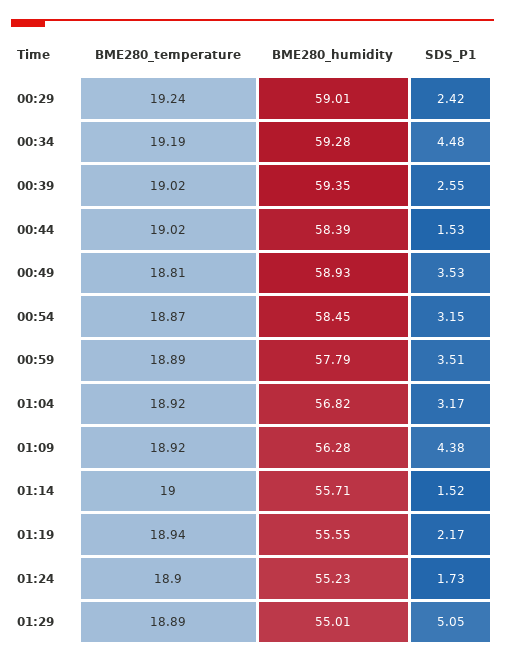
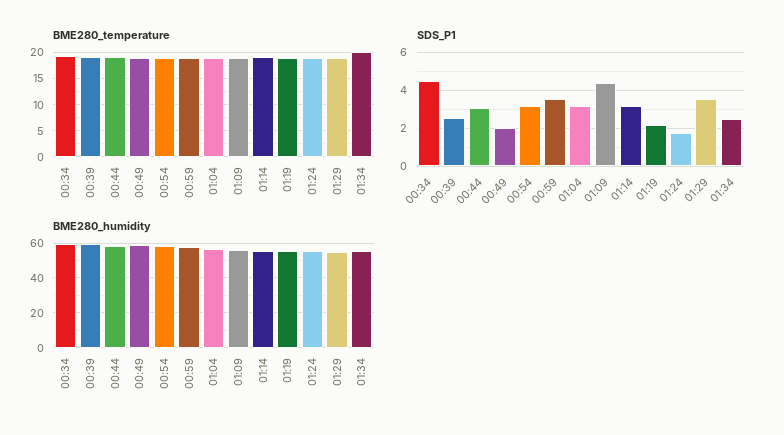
BME280_temperature, 00:29: 19.24 -> none
BME280_humidity, 00:29: 59.01 -> none
SDS_P1, 00:29: 2.42 -> none
SDS_P1, 00:44: 1.53 -> 3
SDS_P1, 00:49: 3.53 -> 2
SDS_P1, 01:14: 1.52 -> 3
SDS_P1, 01:29: 5.05 -> 3.5
BME280_temperature, 01:34: none -> 20
SDS_P1, 01:34: none -> 2.5
BME280_humidity, 01:34: none -> 55

